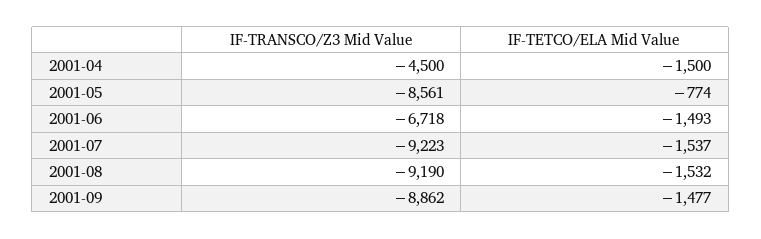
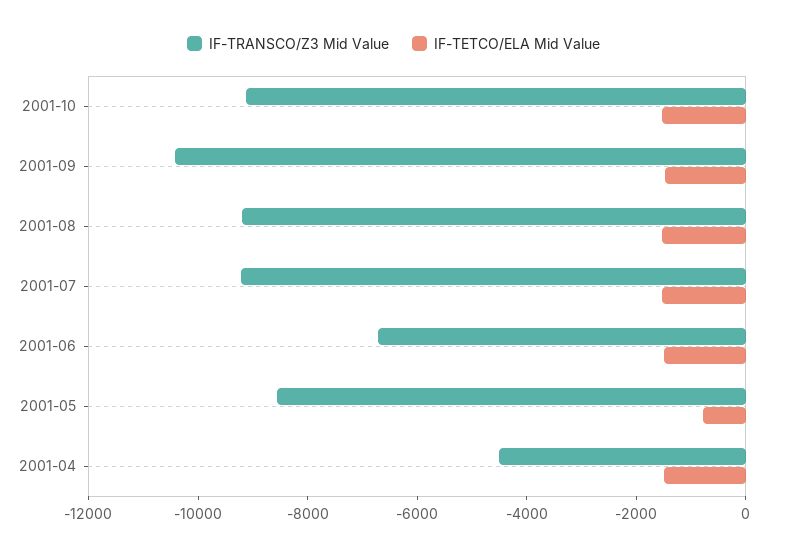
IF-TRANSCO/Z3 Mid Value, 2001-09: -8862 -> -10500
IF-TRANSCO/Z3 Mid Value, 2001-10: none -> -9000
IF-TETCO/ELA Mid Value, 2001-10: none -> -1500

